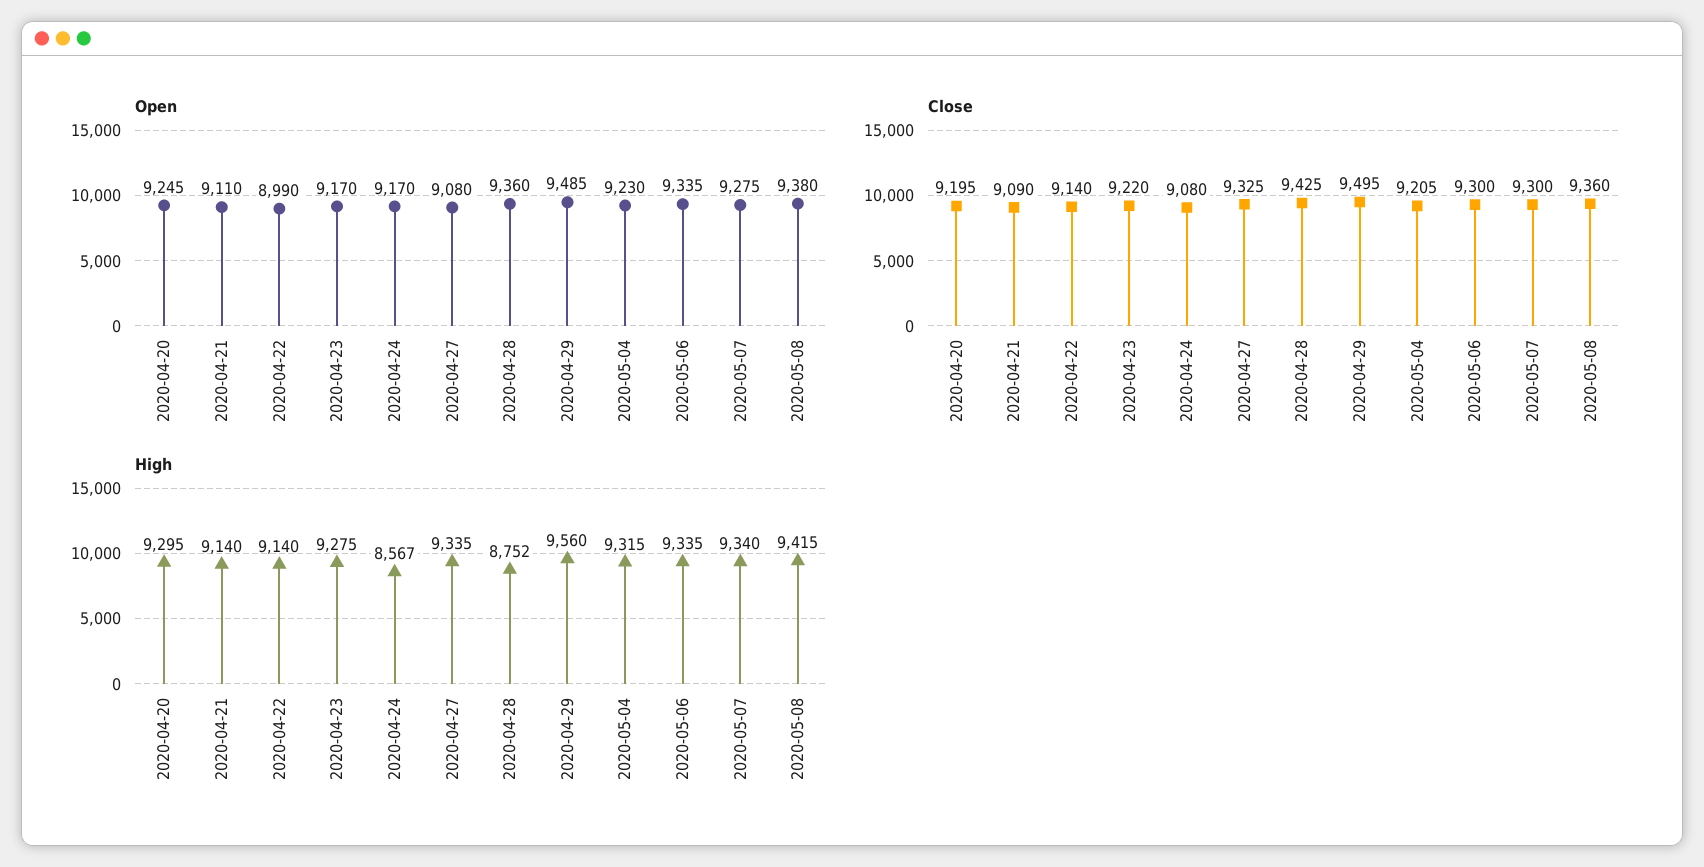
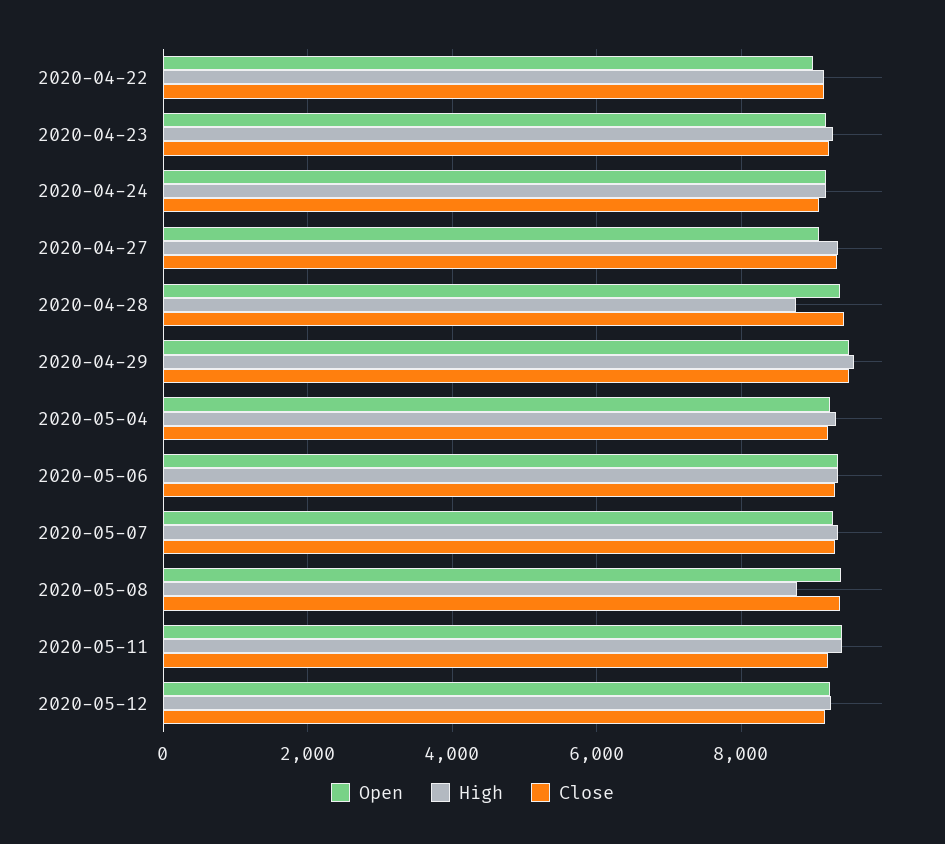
Open, 2020-04-20: 9245 -> none
Open, 2020-04-21: 9110 -> none
Close, 2020-04-20: 9195 -> none
Close, 2020-04-21: 9090 -> none
High, 2020-04-20: 9295 -> none
High, 2020-04-21: 9140 -> none
High, 2020-04-24: 8567 -> 9200
High, 2020-05-08: 9415 -> 8800
Open, 2020-05-11: none -> 9400
High, 2020-05-11: none -> 9400
Close, 2020-05-11: none -> 9200
Open, 2020-05-12: none -> 9200
High, 2020-05-12: none -> 9200
Close, 2020-05-12: none -> 9200

